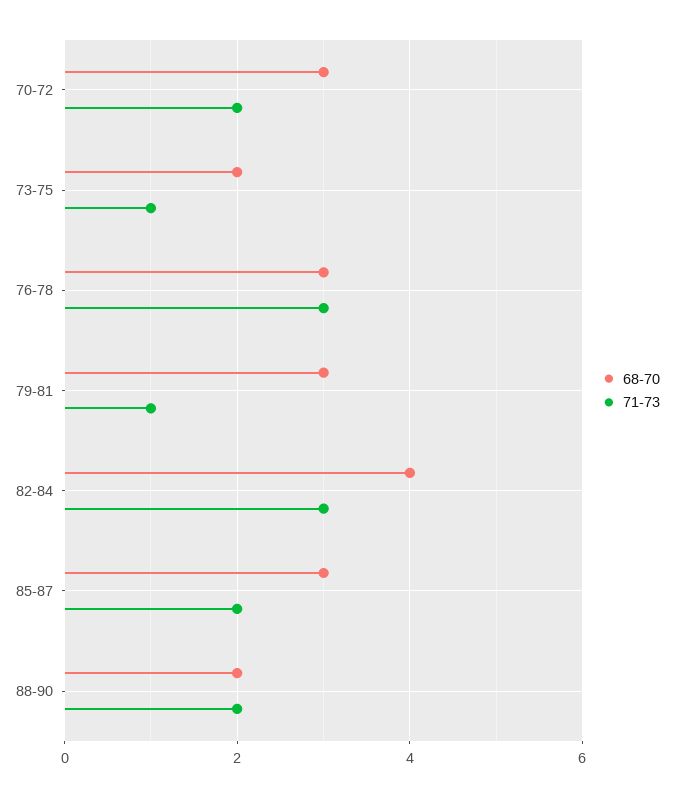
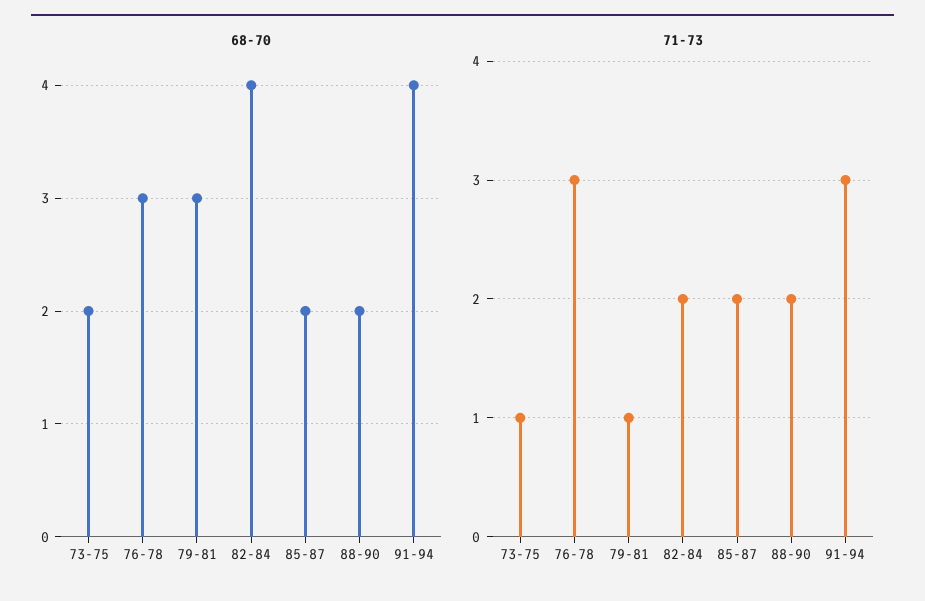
68-70, 70-72: 3 -> none
71-73, 70-72: 2 -> none
71-73, 82-84: 3 -> 2
68-70, 85-87: 3 -> 2
68-70, 91-94: none -> 4
71-73, 91-94: none -> 3

